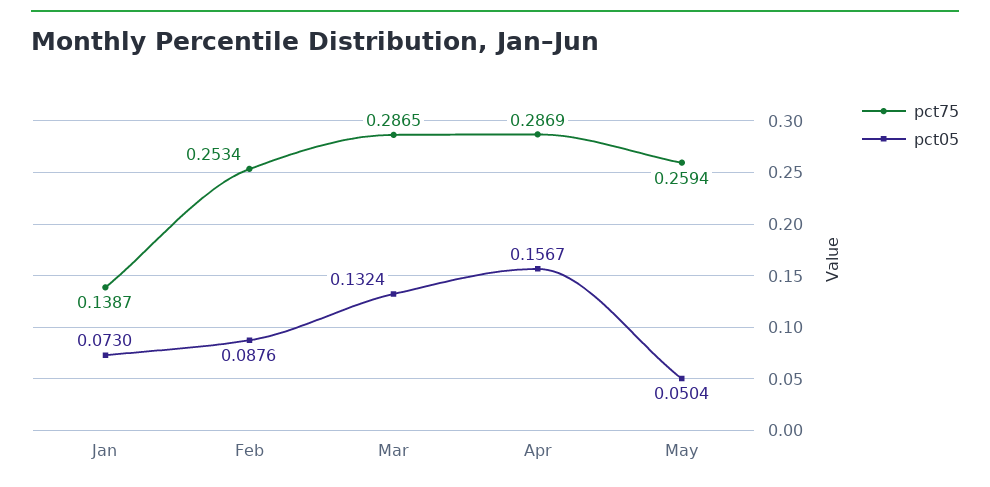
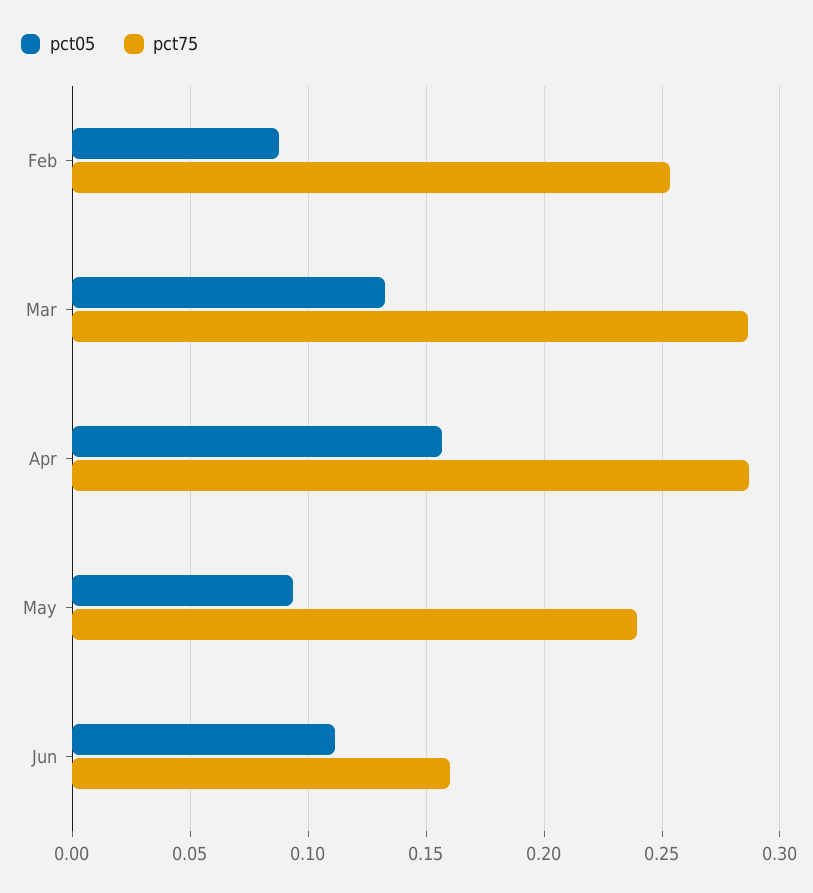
pct75, Jan: 0.1387 -> none
pct05, Jan: 0.073 -> none
pct75, May: 0.2594 -> 0.24
pct05, May: 0.0504 -> 0.095
pct05, Jun: none -> 0.11
pct75, Jun: none -> 0.16

